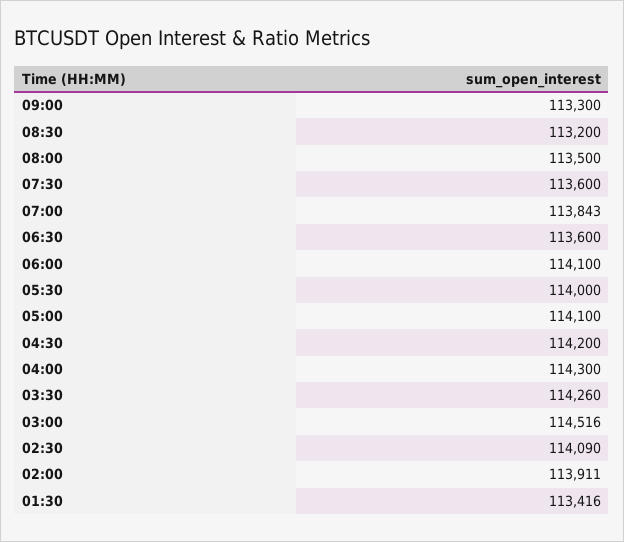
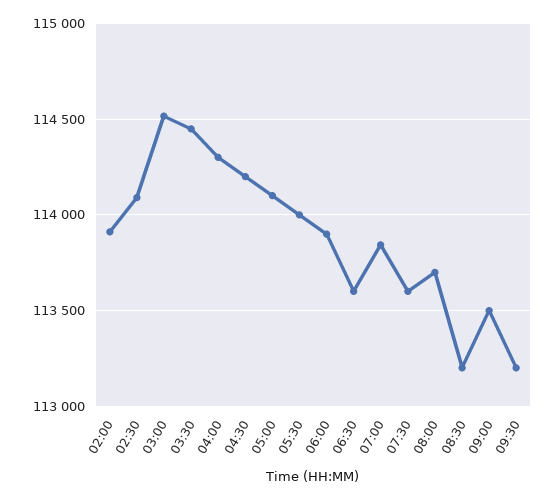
09:00: 113300 -> 113500
08:00: 113500 -> 113700
06:00: 114100 -> 113900
03:30: 114260 -> 114450
01:30: 113416 -> none
09:30: none -> 113200

